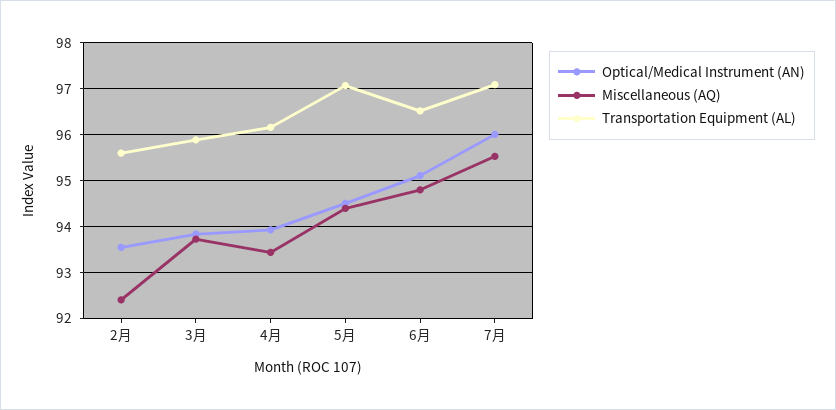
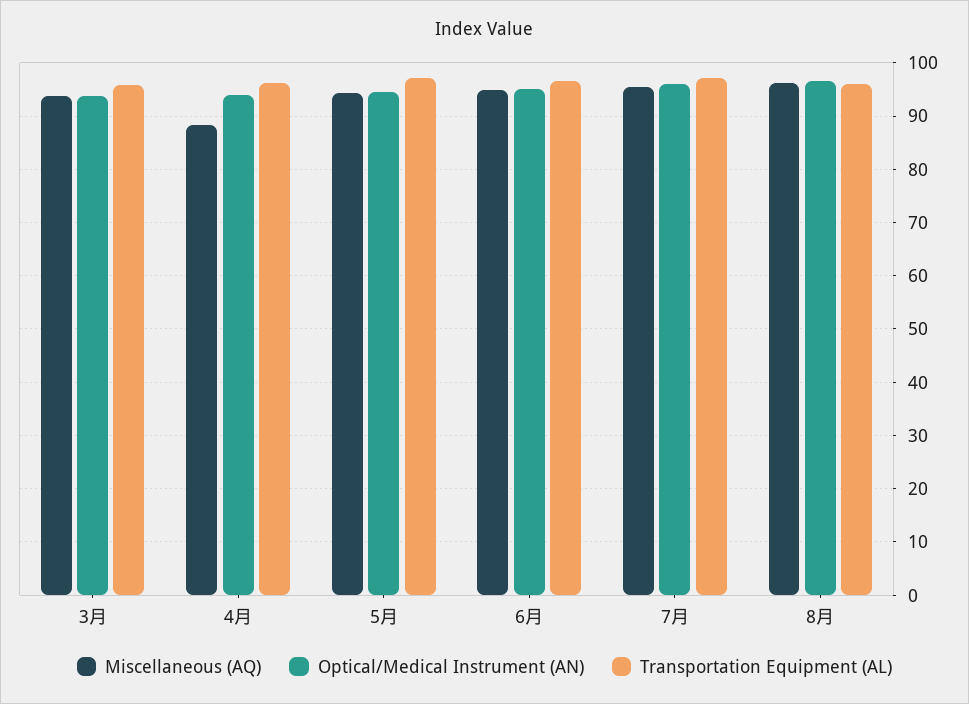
Optical/Medical Instrument (AN), 2月: 93.6 -> none
Miscellaneous (AQ), 2月: 92.4 -> none
Transportation Equipment (AL), 2月: 95.6 -> none
Miscellaneous (AQ), 4月: 93.4 -> 88
Miscellaneous (AQ), 8月: none -> 96
Optical/Medical Instrument (AN), 8月: none -> 96
Transportation Equipment (AL), 8月: none -> 96

